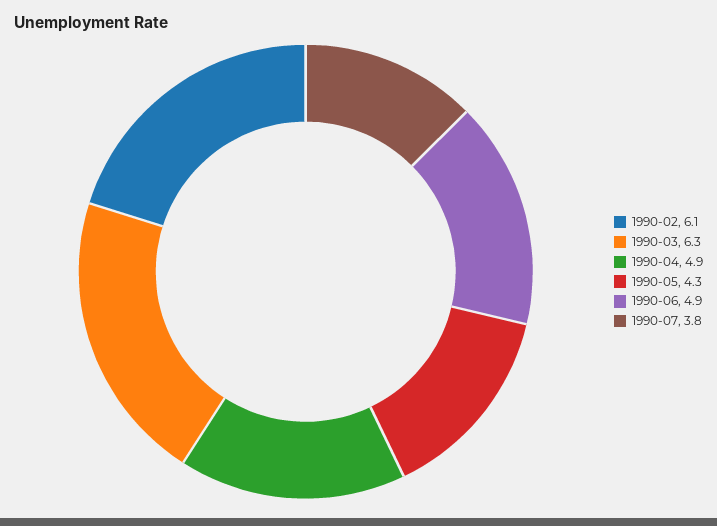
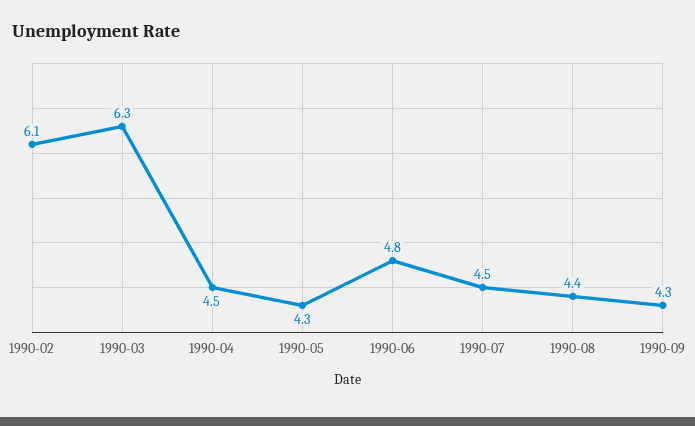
1990-04: 4.9 -> 4.5
1990-06: 4.9 -> 4.8
1990-07: 3.8 -> 4.5
1990-08: none -> 4.4
1990-09: none -> 4.3

